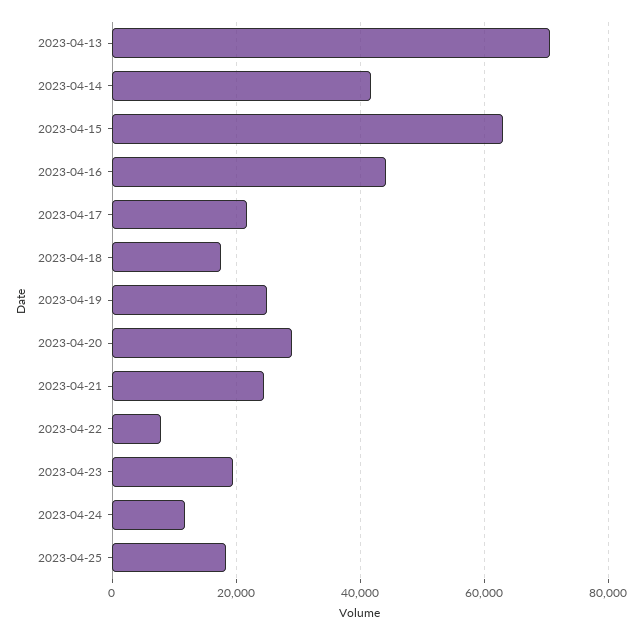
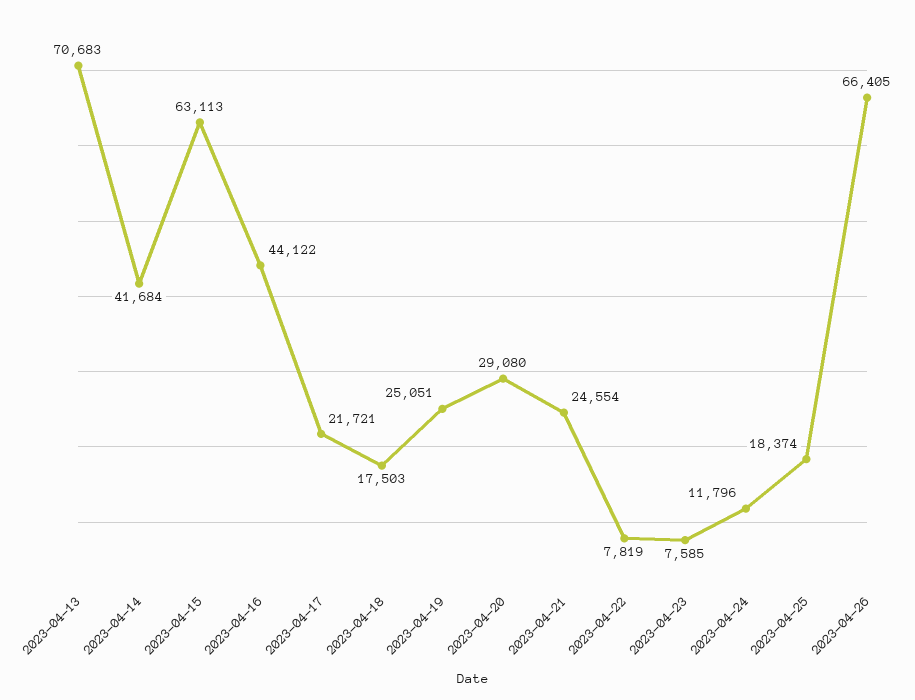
2023-04-23: 20000 -> 7585
2023-04-26: none -> 66405

